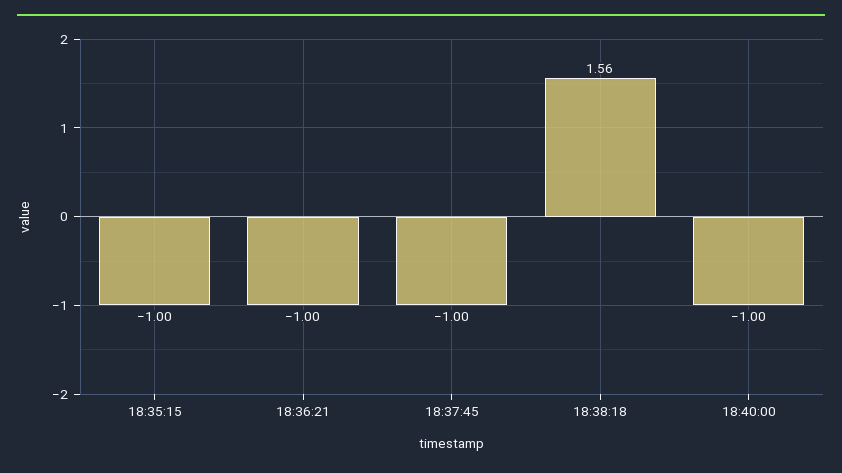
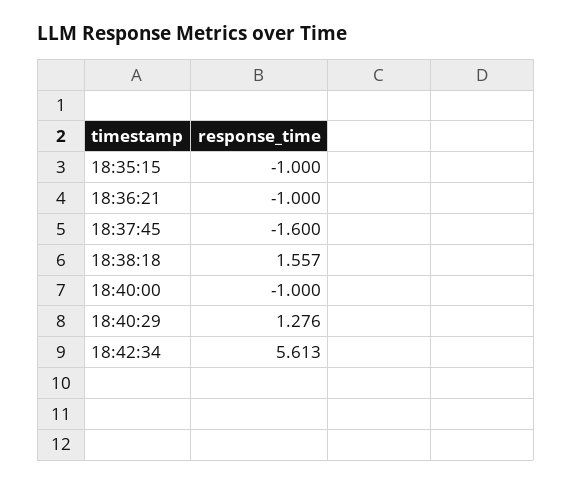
18:37:45: -1 -> -1.6
18:40:29: none -> 1.276
18:42:34: none -> 5.613

